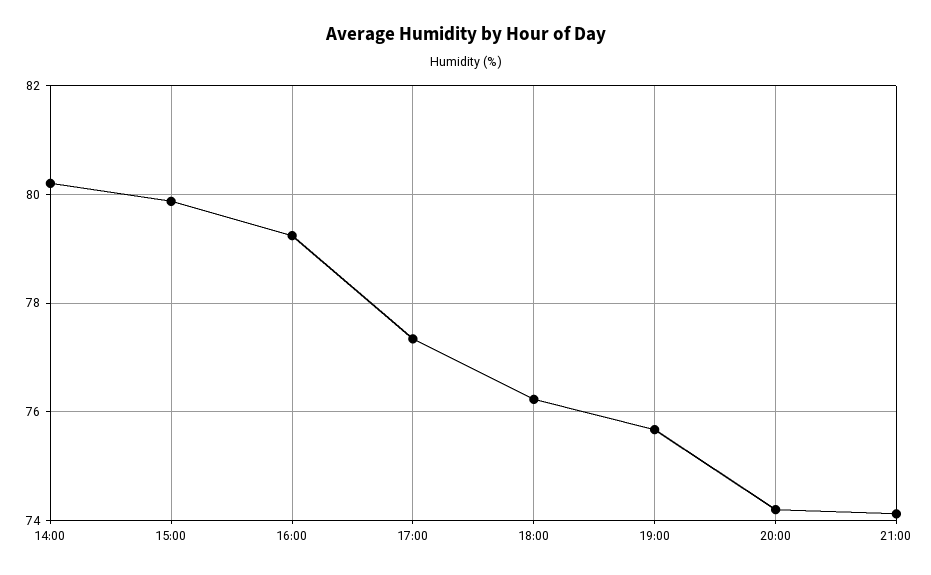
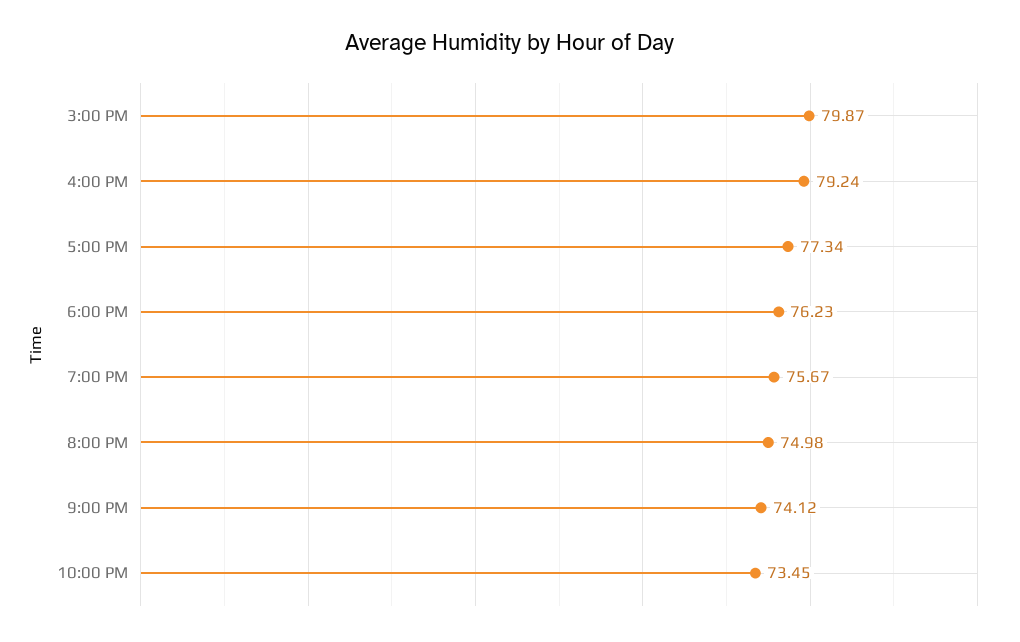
14:00: 80.2 -> none
20:00: 74.2 -> 74.98
10:00 PM: none -> 73.45

